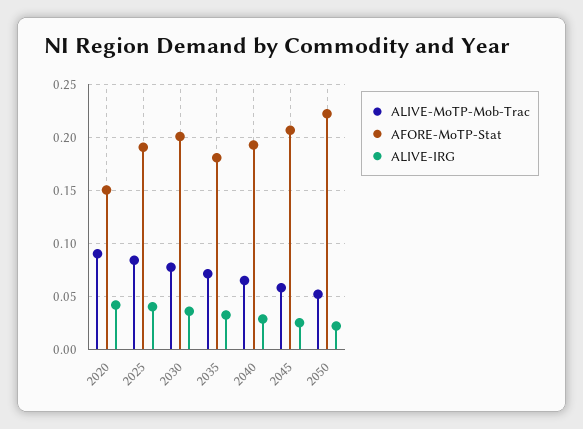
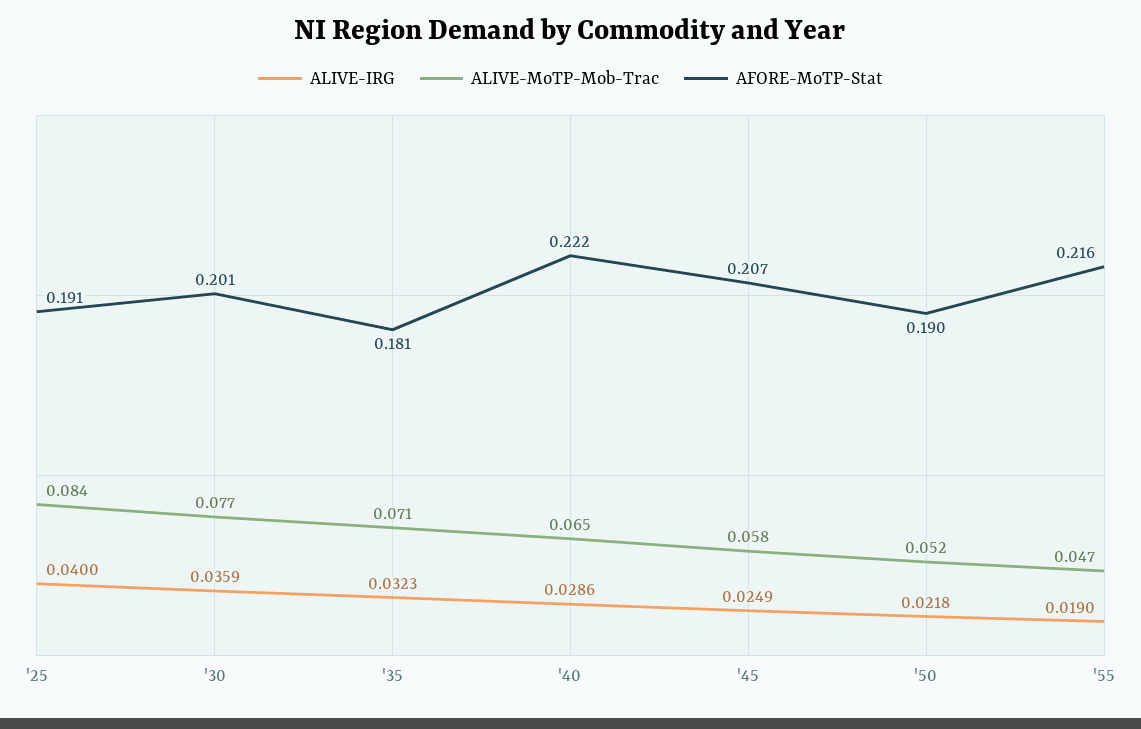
ALIVE-MoTP-Mob-Trac, 2020: 0.09 -> none
AFORE-MoTP-Stat, 2020: 0.15 -> none
ALIVE-IRG, 2020: 0.04 -> none
AFORE-MoTP-Stat, 2040: 0.19 -> 0.222
AFORE-MoTP-Stat, 2050: 0.22 -> 0.19
ALIVE-IRG, '55: none -> 0.019
ALIVE-MoTP-Mob-Trac, '55: none -> 0.047
AFORE-MoTP-Stat, '55: none -> 0.216

